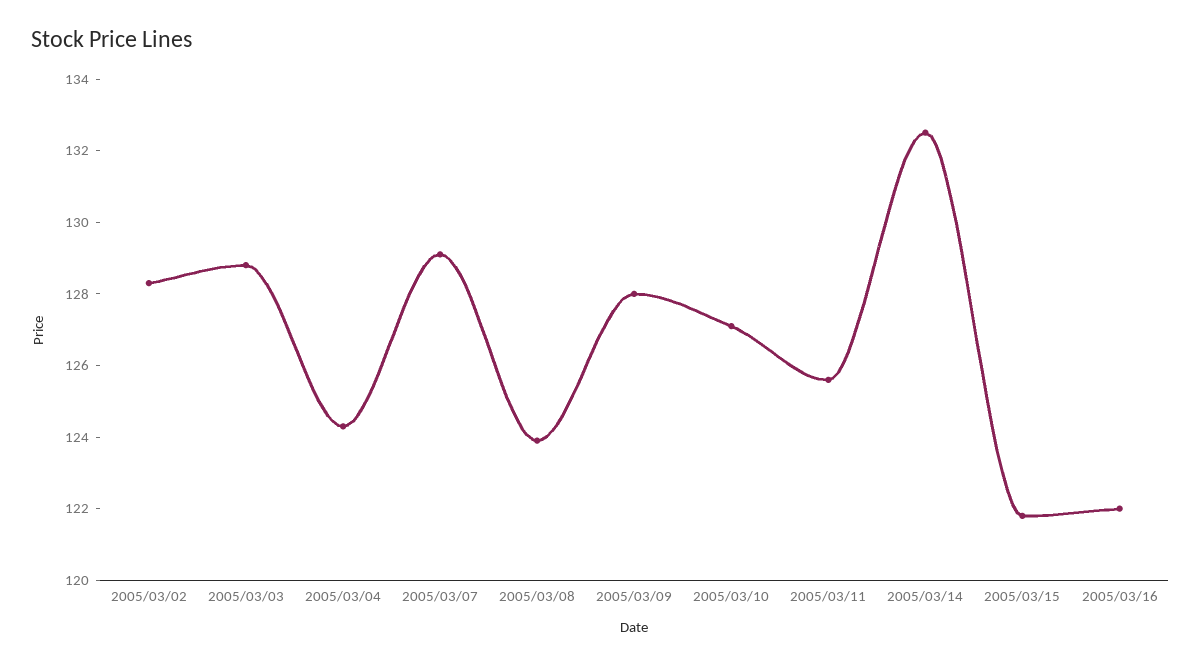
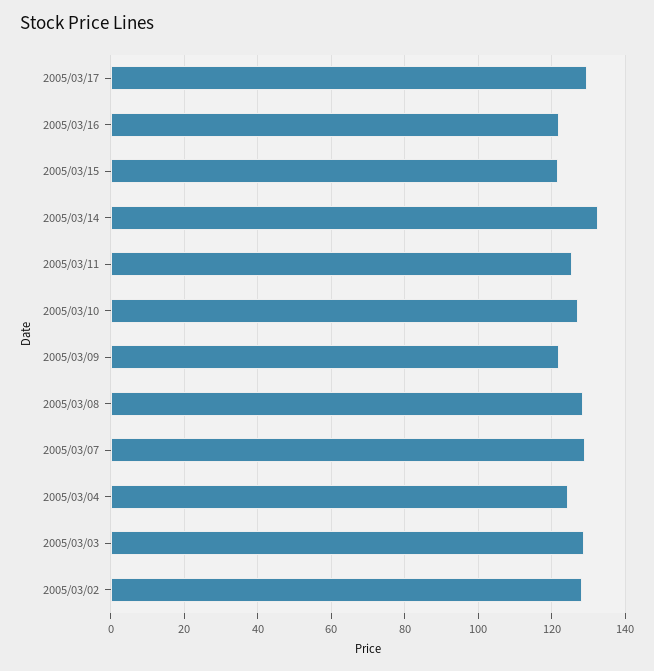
2005/03/08: 124 -> 128
2005/03/09: 128 -> 122
2005/03/17: none -> 130

